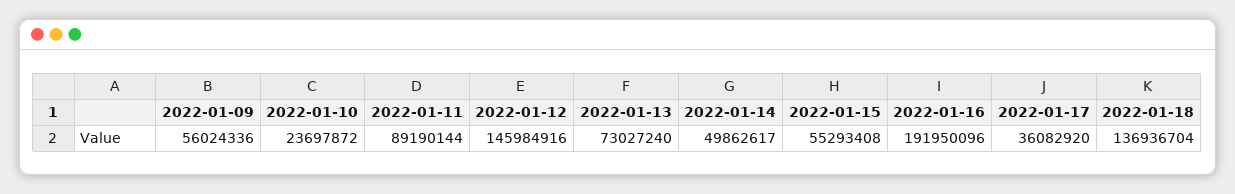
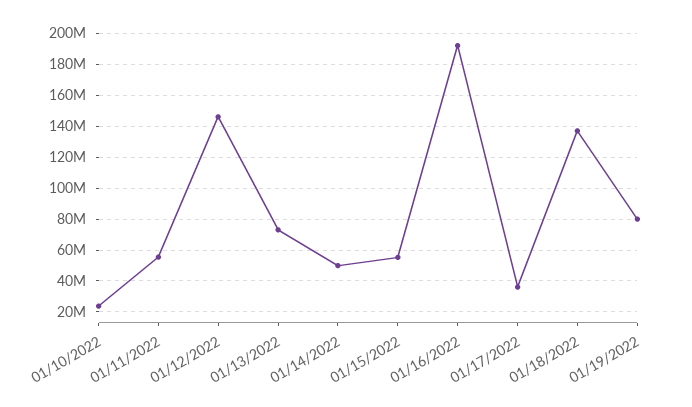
2022-01-09: 56024336 -> none
2022-01-11: 89190144 -> 55000000
01/19/2022: none -> 80000000

